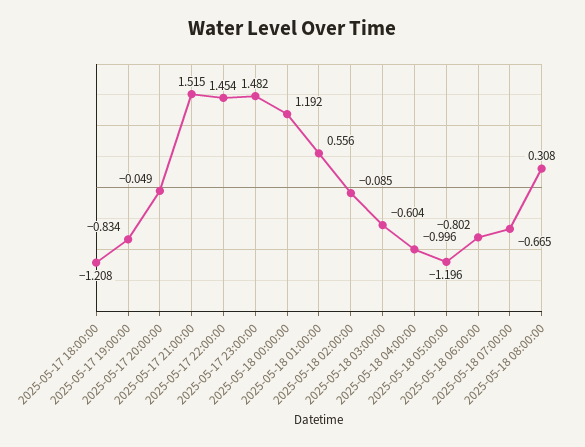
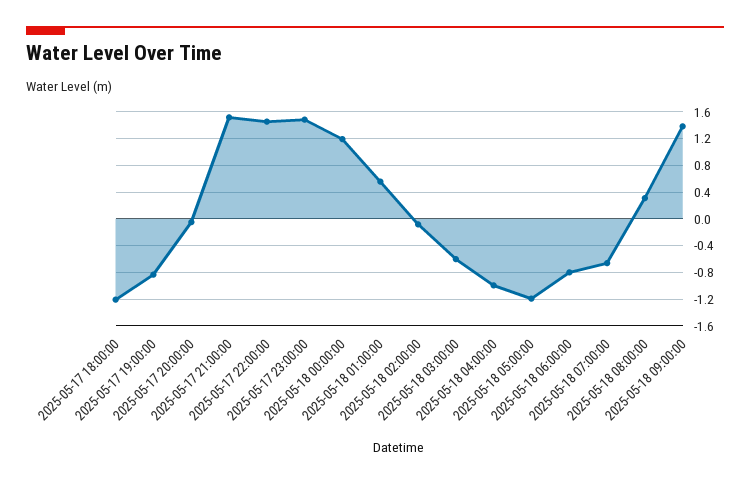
2025-05-18 09:00:00: none -> 1.4

